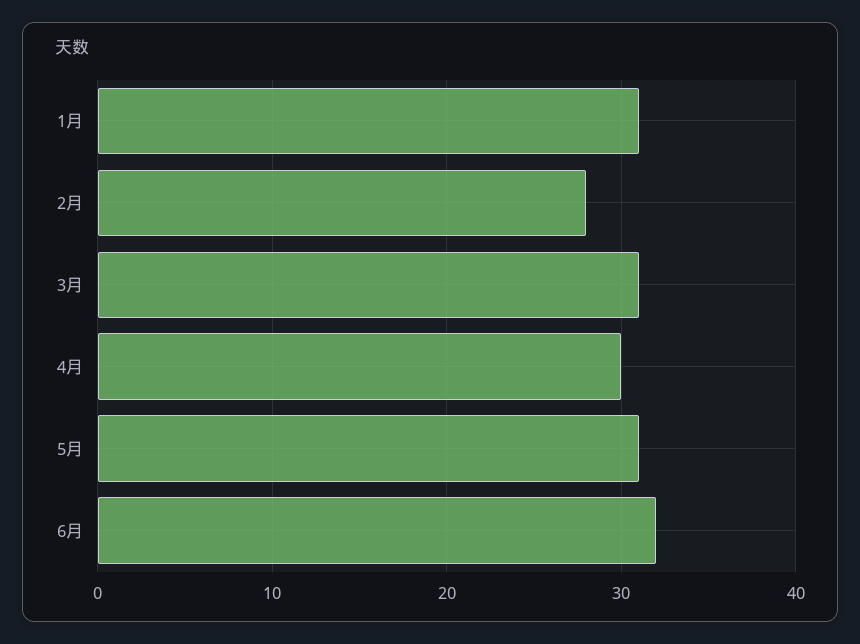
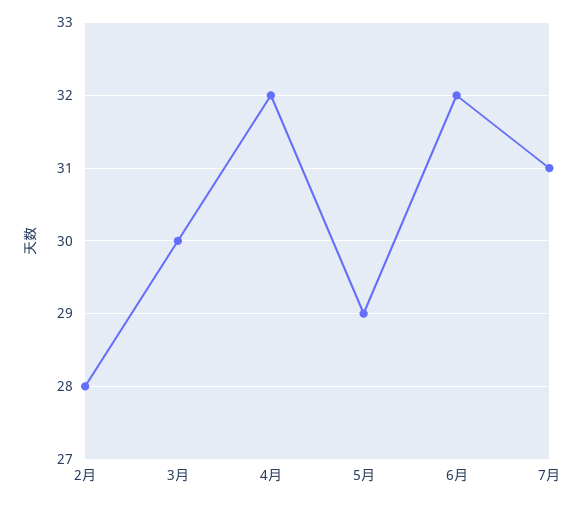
1月: 31 -> none
3月: 31 -> 30
4月: 30 -> 32
5月: 31 -> 29
7月: none -> 31

